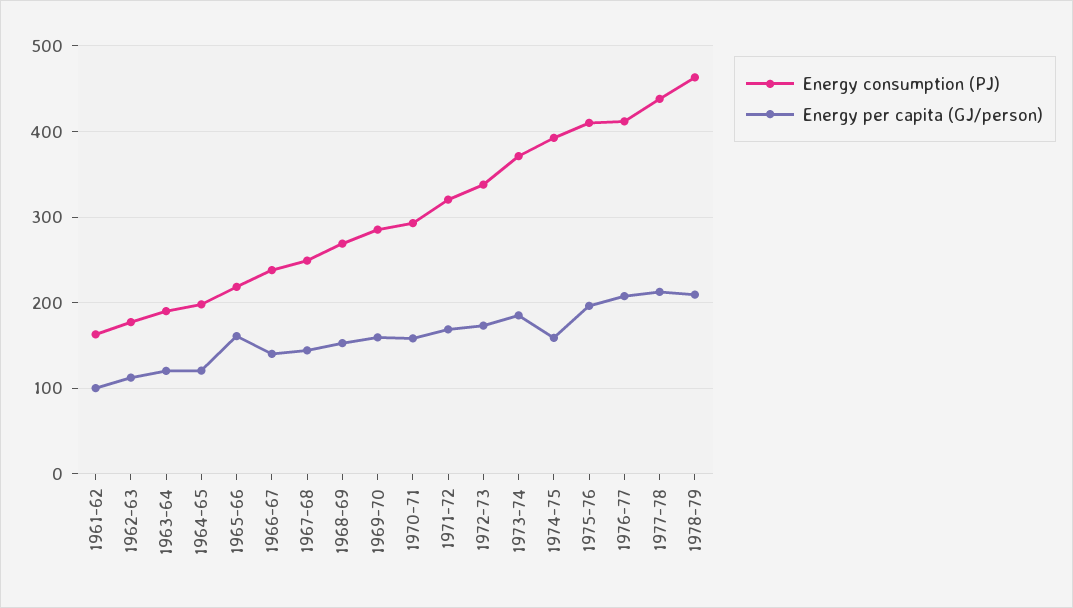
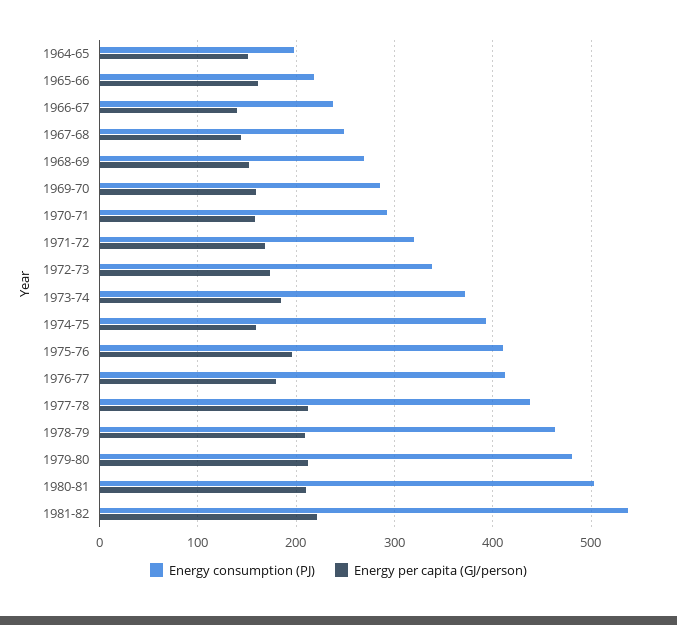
Energy consumption (PJ), 1961-62: 160 -> none
Energy per capita (GJ/person), 1961-62: 100 -> none
Energy consumption (PJ), 1962-63: 180 -> none
Energy per capita (GJ/person), 1962-63: 110 -> none
Energy consumption (PJ), 1963-64: 190 -> none
Energy per capita (GJ/person), 1963-64: 120 -> none
Energy per capita (GJ/person), 1964-65: 120 -> 150
Energy per capita (GJ/person), 1976-77: 210 -> 180
Energy consumption (PJ), 1979-80: none -> 480
Energy per capita (GJ/person), 1979-80: none -> 210
Energy consumption (PJ), 1980-81: none -> 500
Energy per capita (GJ/person), 1980-81: none -> 210
Energy consumption (PJ), 1981-82: none -> 540
Energy per capita (GJ/person), 1981-82: none -> 220

